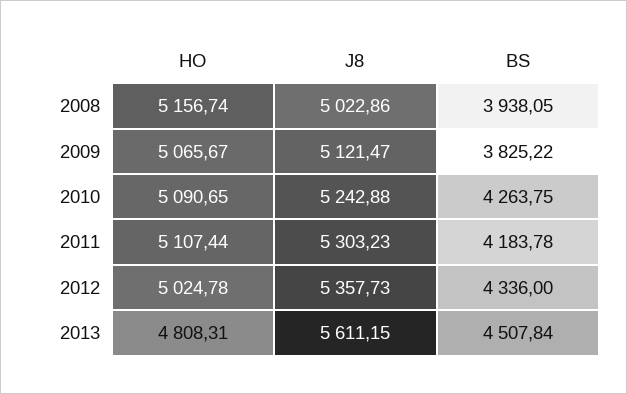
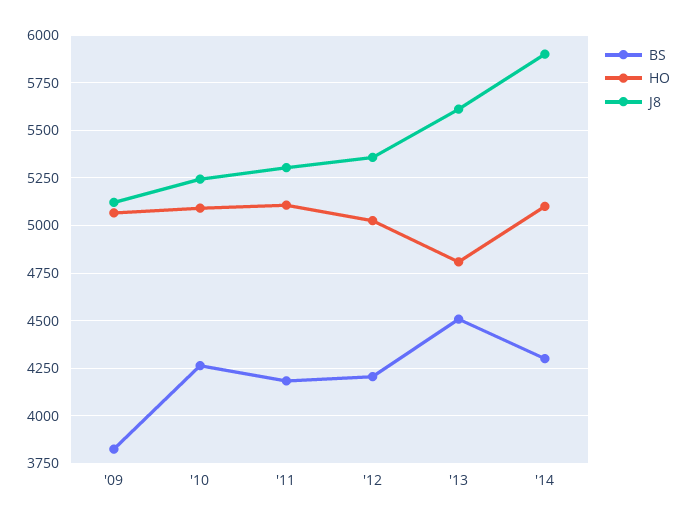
HO, 2008: 5156.74 -> none
J8, 2008: 5022.86 -> none
BS, 2008: 3938.05 -> none
BS, 2012: 4336 -> 4200
BS, '14: none -> 4300
HO, '14: none -> 5100
J8, '14: none -> 5900

